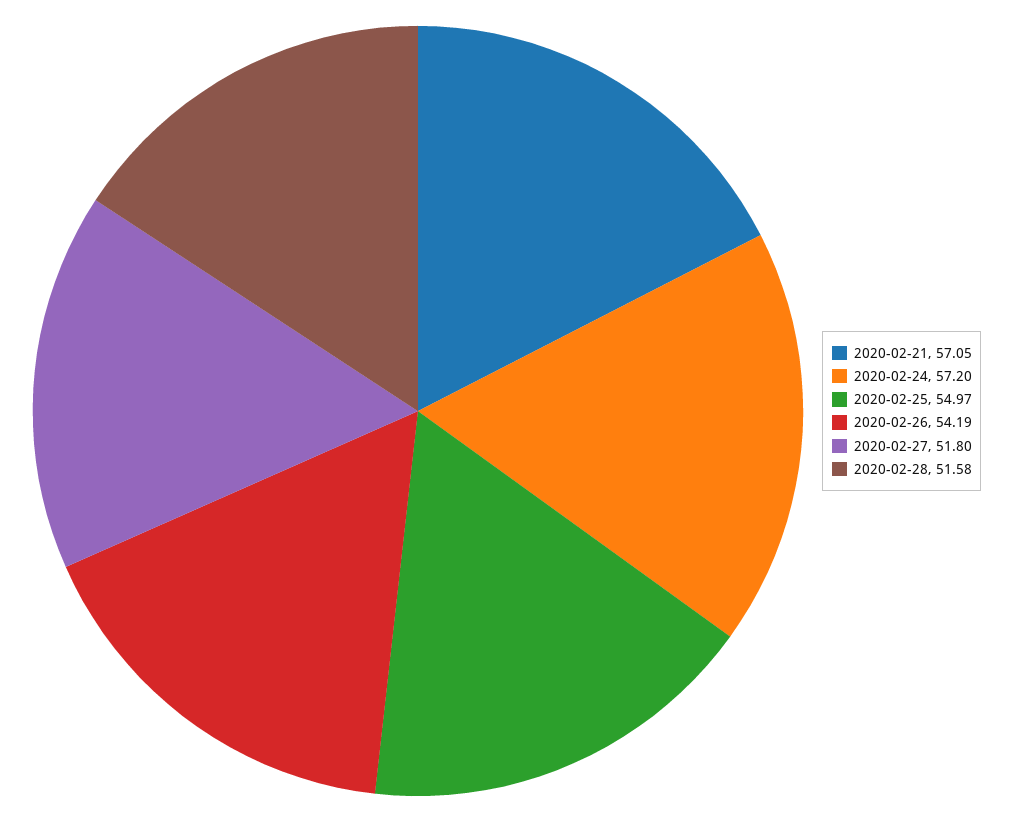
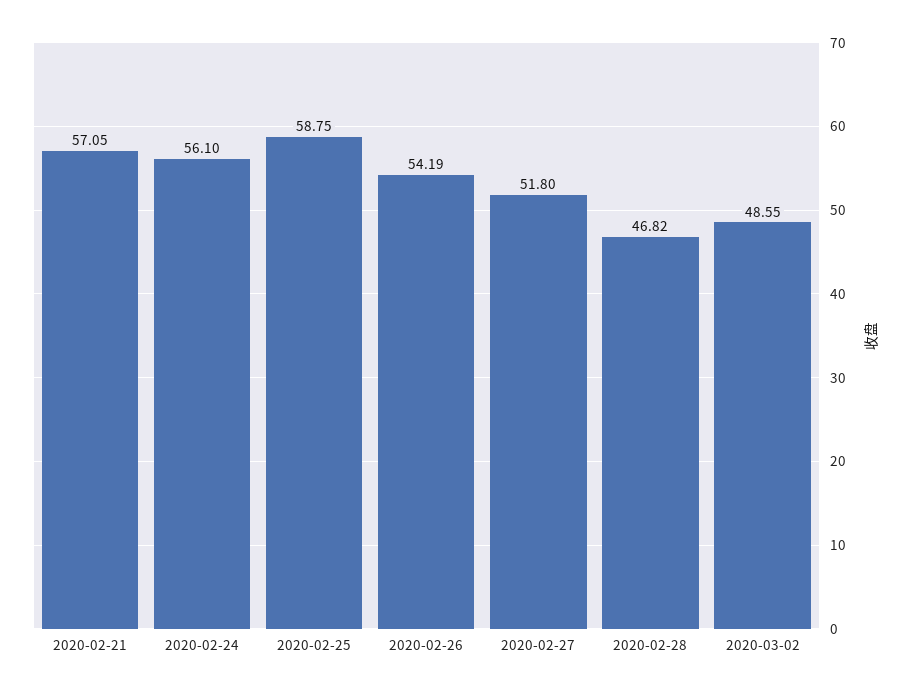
2020-02-24: 57.2 -> 56.1
2020-02-25: 54.97 -> 58.75
2020-02-28: 51.58 -> 46.82
2020-03-02: none -> 48.55

